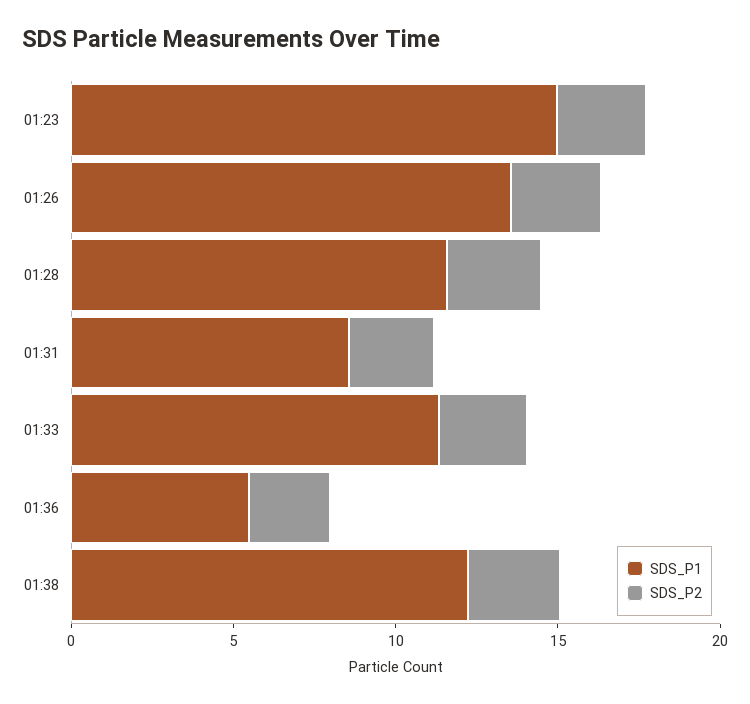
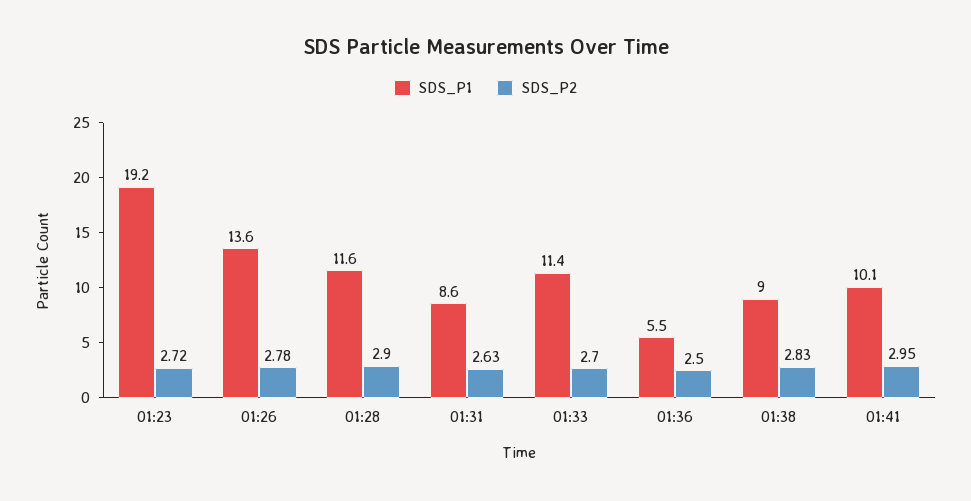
SDS_P1, 01:23: 15 -> 19.2
SDS_P1, 01:38: 12 -> 9
SDS_P1, 01:41: none -> 10.1
SDS_P2, 01:41: none -> 2.95

